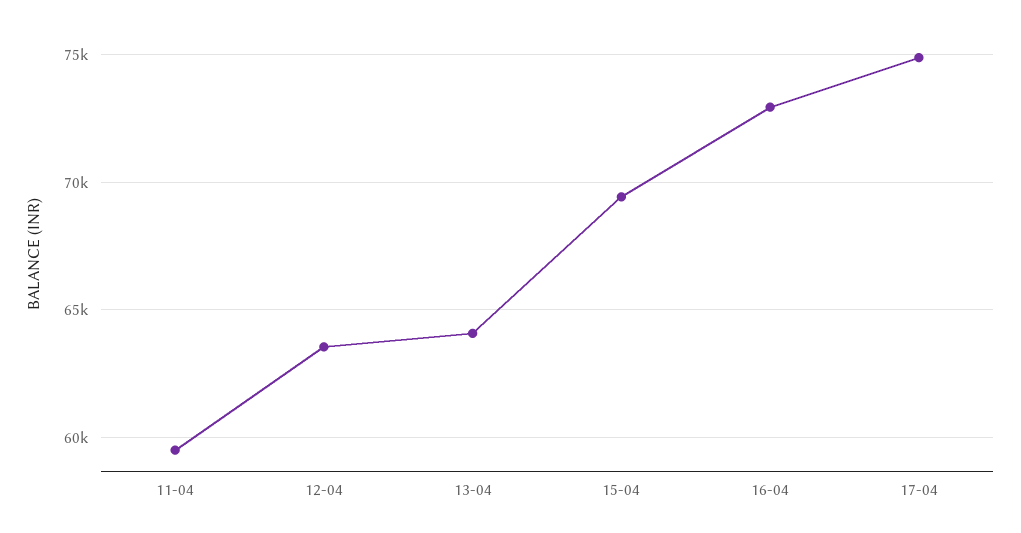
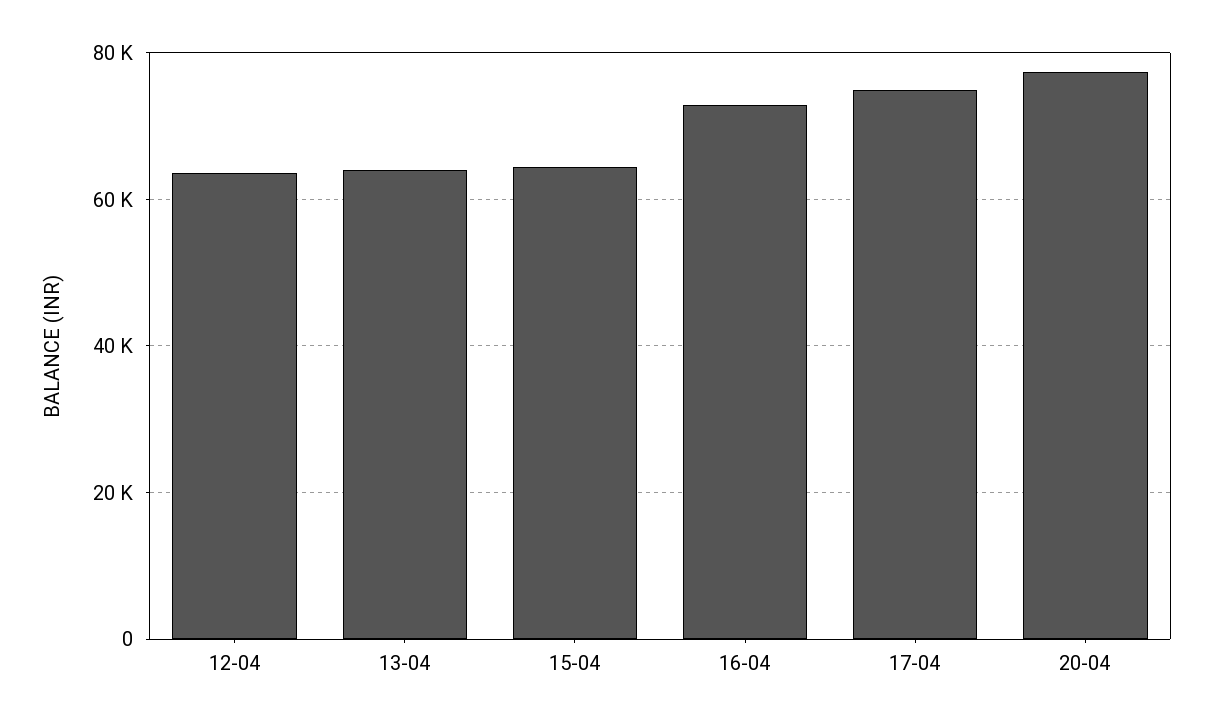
11-04: 59500 -> none
15-04: 69500 -> 64000
20-04: none -> 78000

